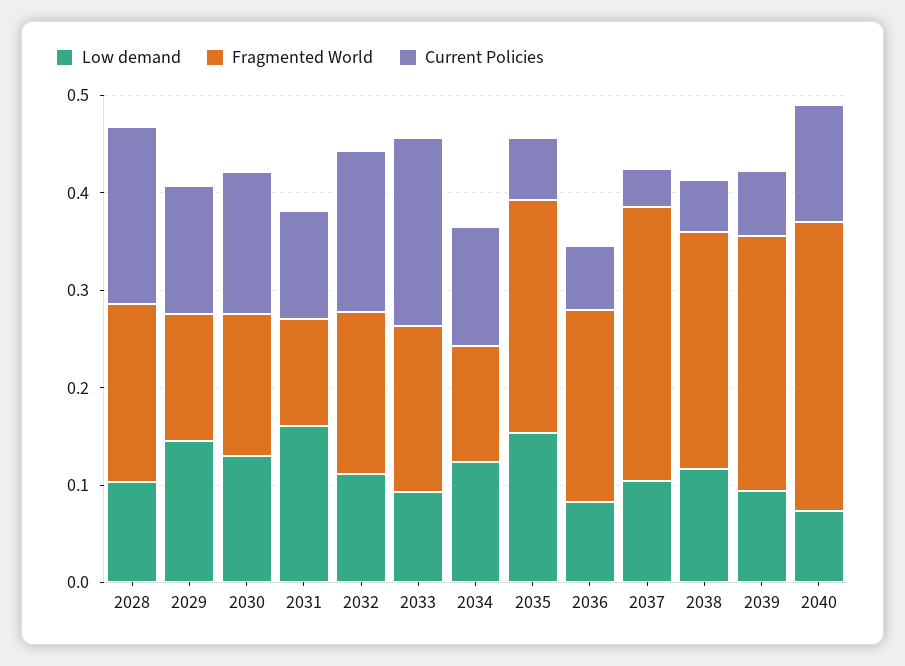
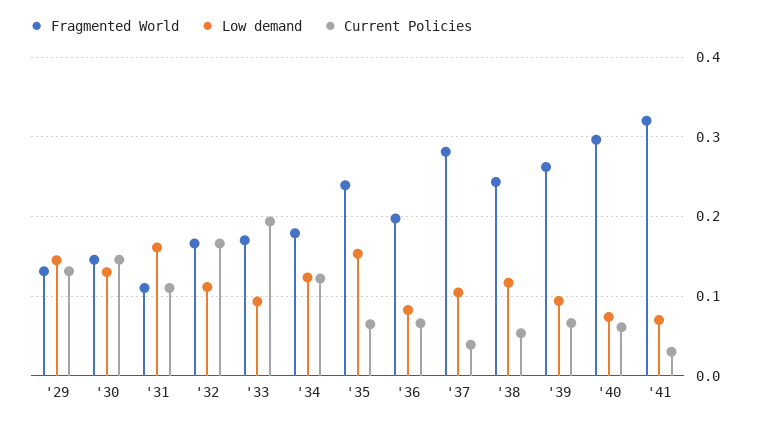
Low demand, 2028: 0.1 -> none
Fragmented World, 2028: 0.18 -> none
Current Policies, 2028: 0.18 -> none
Fragmented World, 2034: 0.12 -> 0.18
Current Policies, 2040: 0.12 -> 0.06
Fragmented World, '41: none -> 0.32
Low demand, '41: none -> 0.07
Current Policies, '41: none -> 0.03

